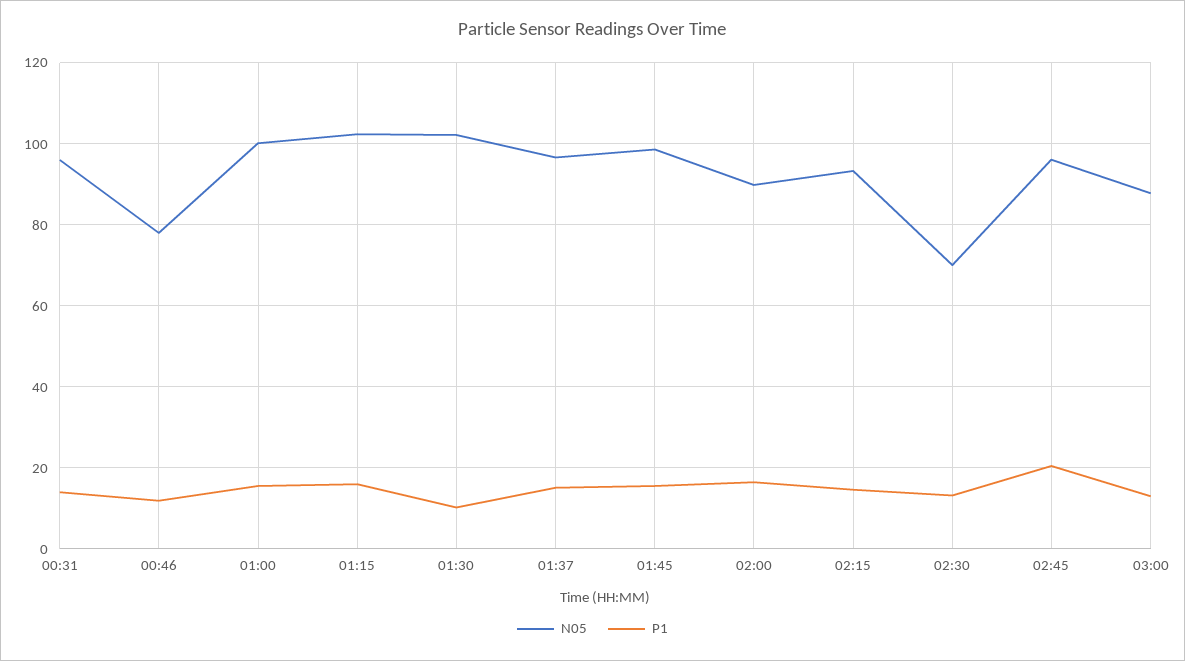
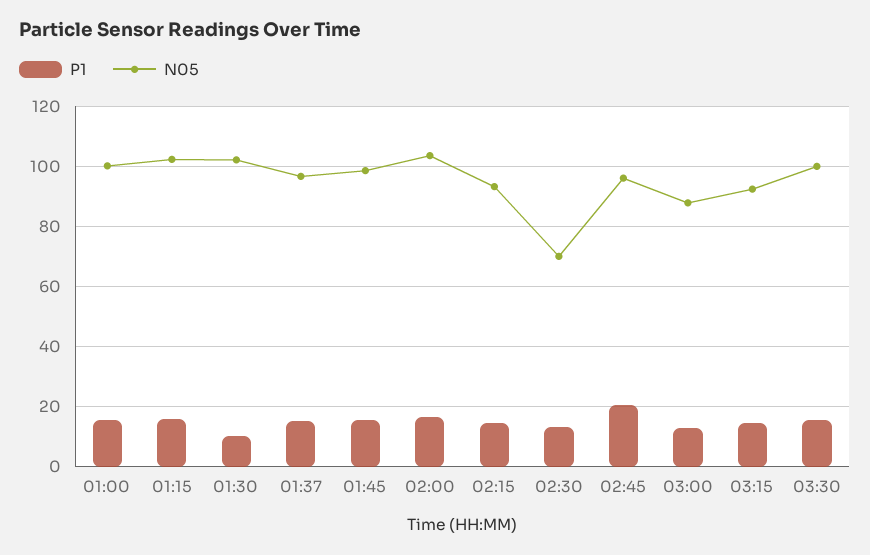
N05, 00:31: 96 -> none
P1, 00:31: 14 -> none
N05, 00:46: 78 -> none
P1, 00:46: 12 -> none
N05, 02:00: 90 -> 104
P1, 03:15: none -> 14
N05, 03:15: none -> 92
P1, 03:30: none -> 16
N05, 03:30: none -> 100

